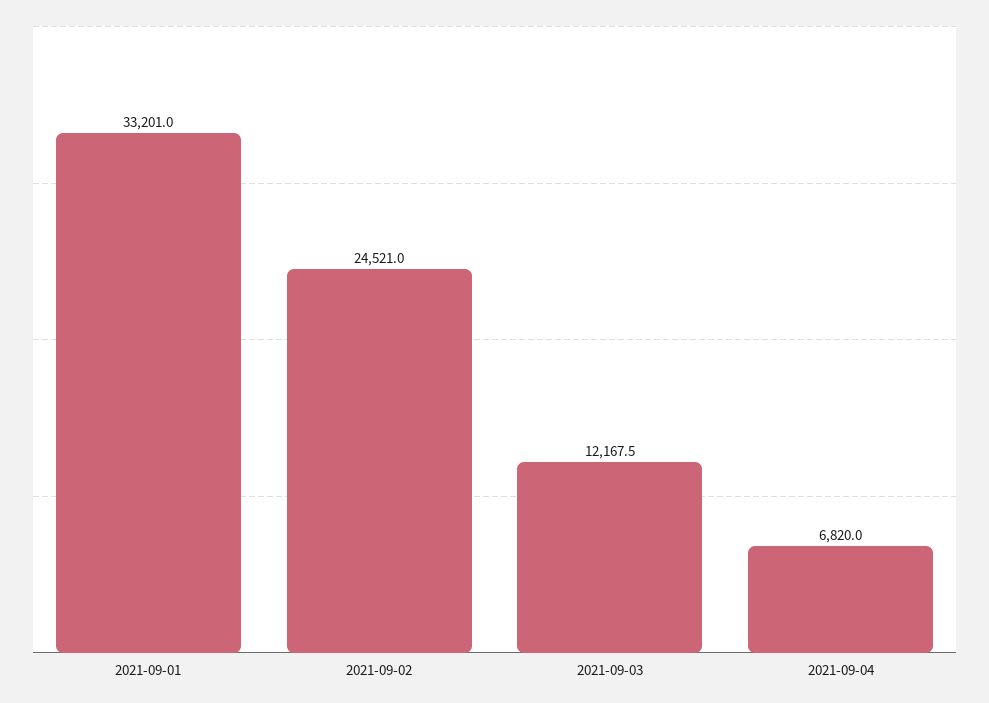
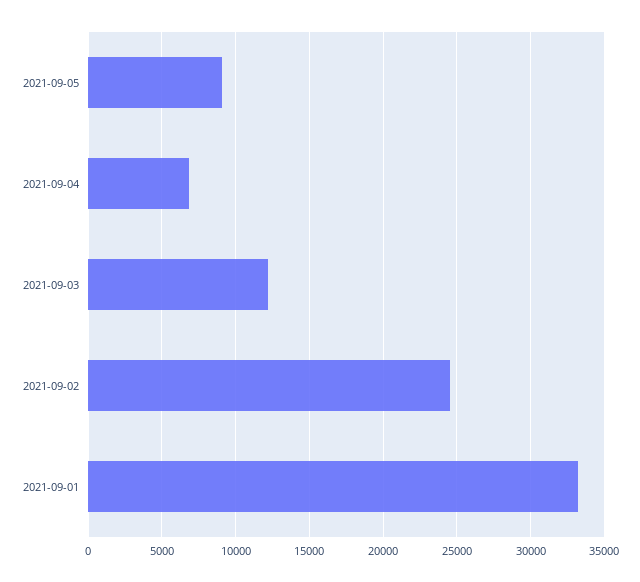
2021-09-05: none -> 9000

